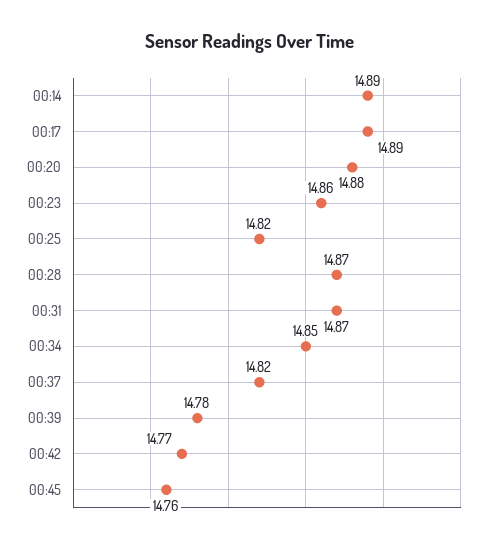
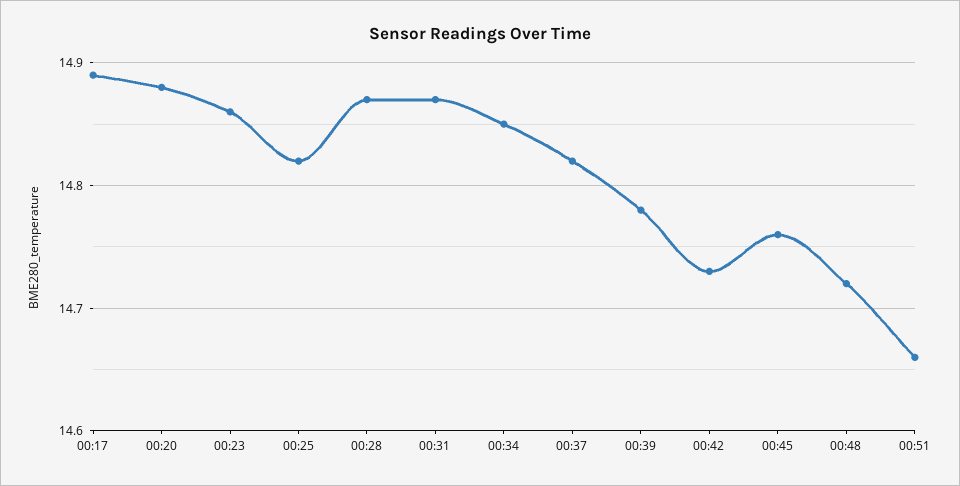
00:14: 14.89 -> none
00:42: 14.77 -> 14.73
00:48: none -> 14.72
00:51: none -> 14.66

